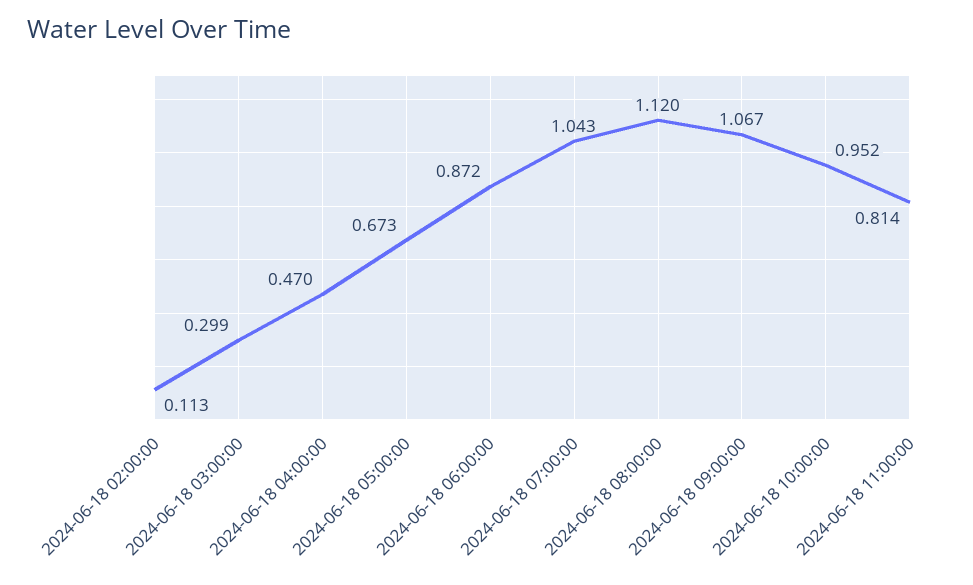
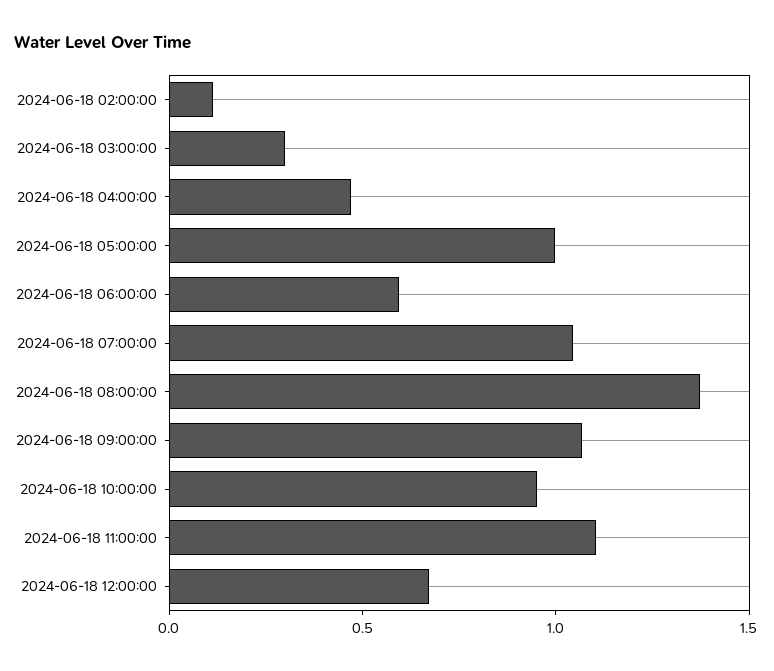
2024-06-18 05:00:00: 0.673 -> 1
2024-06-18 06:00:00: 0.872 -> 0.6
2024-06-18 08:00:00: 1.12 -> 1.4
2024-06-18 11:00:00: 0.814 -> 1.1
2024-06-18 12:00:00: none -> 0.7

